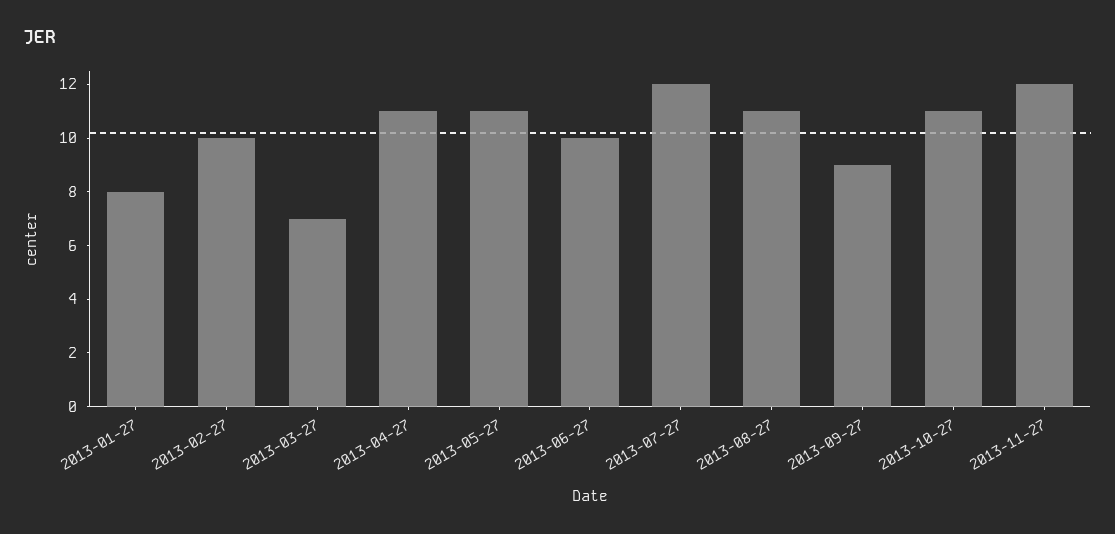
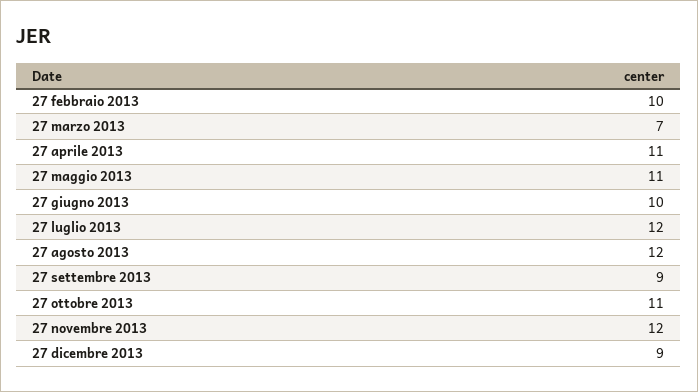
2013-01-27: 8 -> none
2013-08-27: 11 -> 12
27 dicembre 2013: none -> 9

